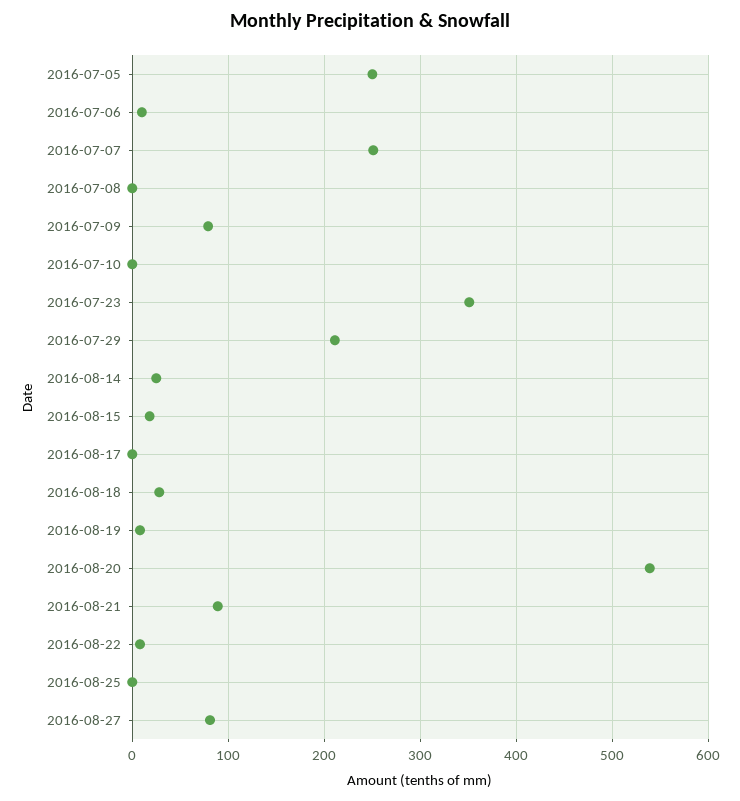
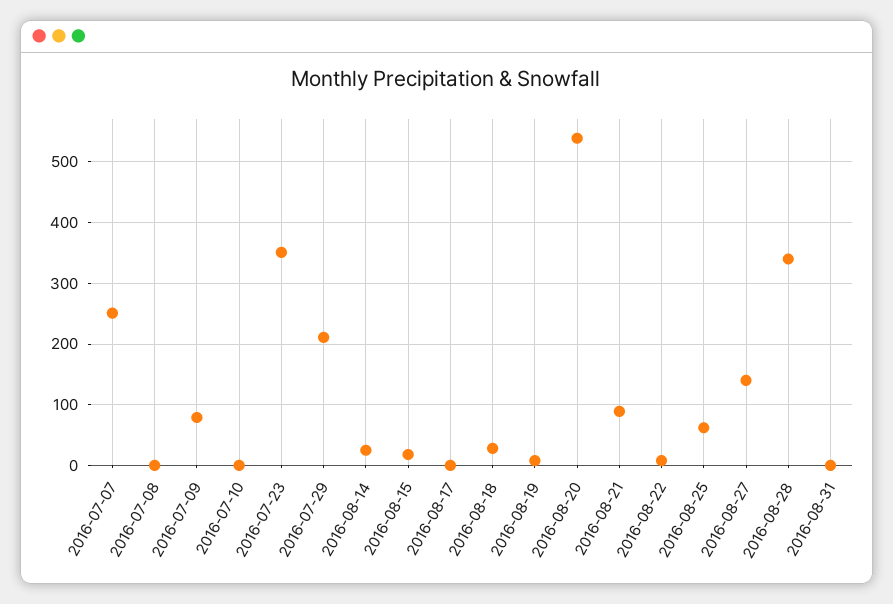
2016-07-05: 250 -> none
2016-07-06: 10 -> none
2016-08-25: 0 -> 60
2016-08-27: 80 -> 140
2016-08-28: none -> 340
2016-08-31: none -> 0

